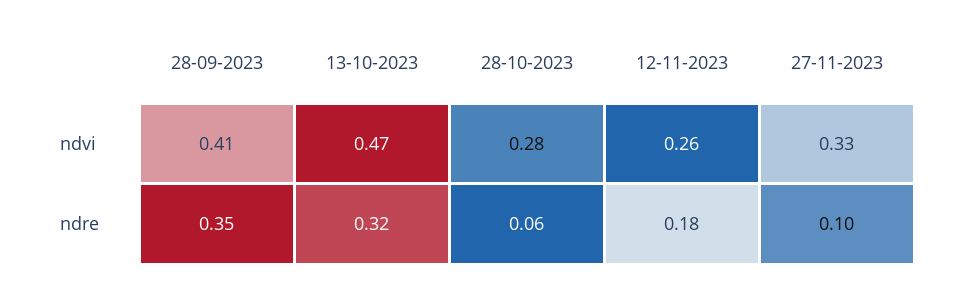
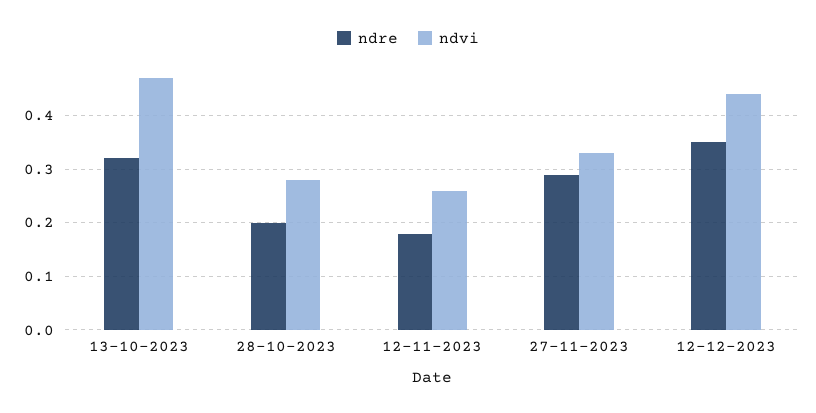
ndvi, 28-09-2023: 0.41 -> none
ndre, 28-09-2023: 0.35 -> none
ndre, 28-10-2023: 0.06 -> 0.2
ndre, 27-11-2023: 0.1 -> 0.3
ndre, 12-12-2023: none -> 0.35
ndvi, 12-12-2023: none -> 0.45

